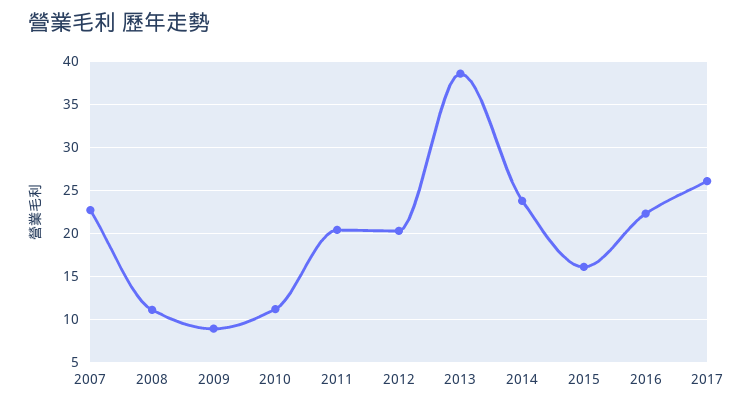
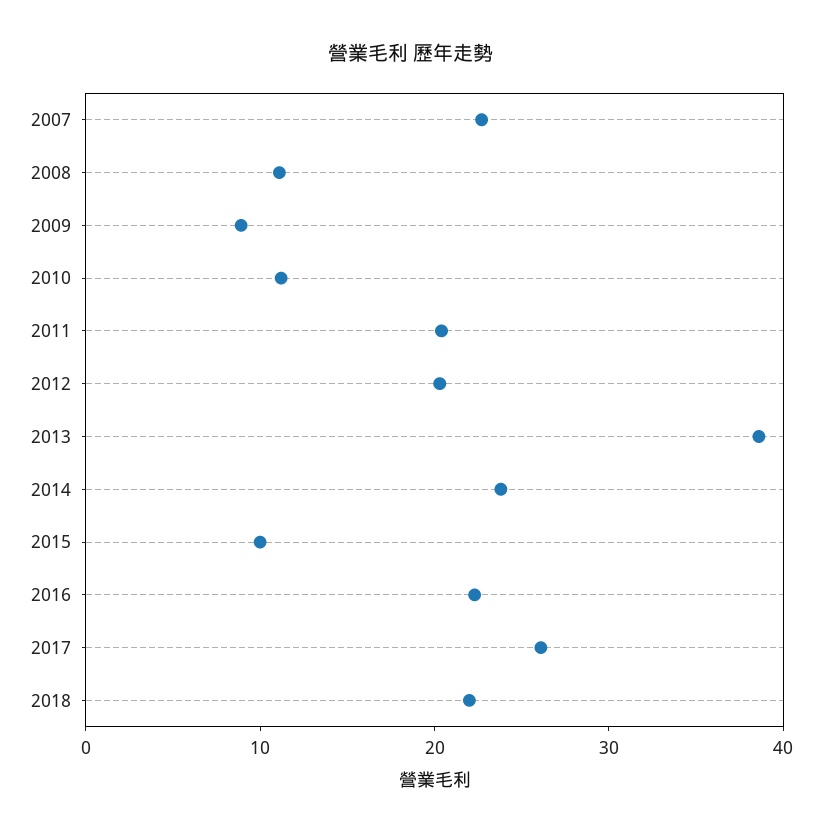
2015: 16 -> 10
2018: none -> 22

